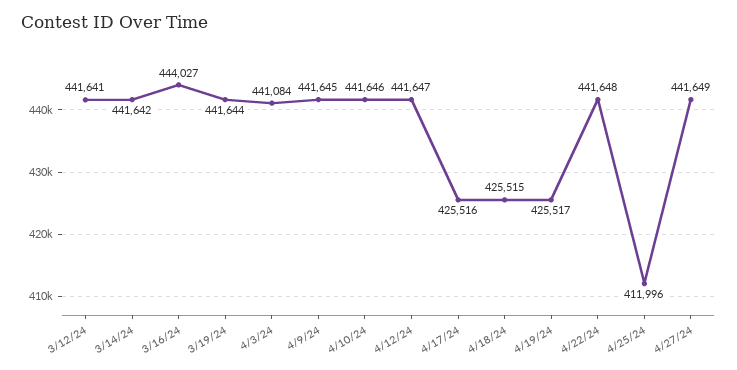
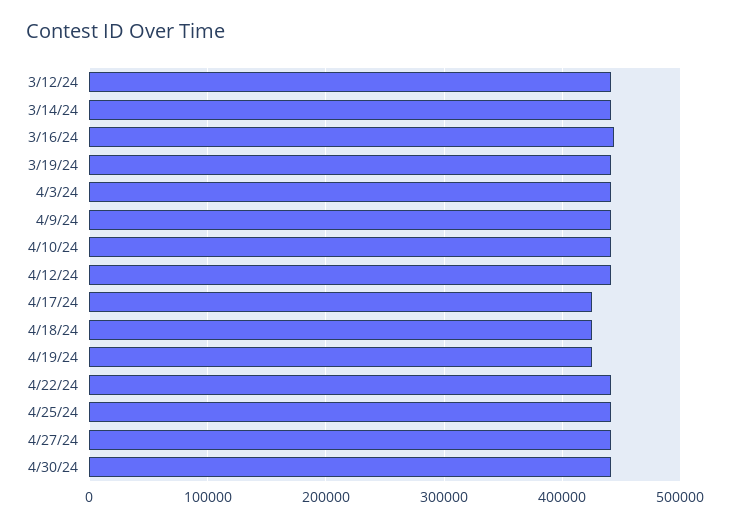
4/25/24: 411996 -> 440000
4/30/24: none -> 440000

